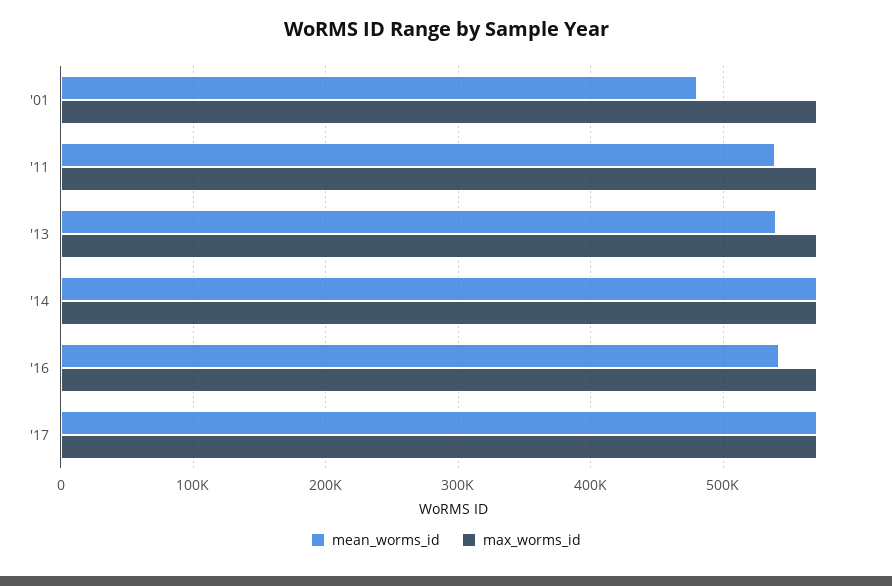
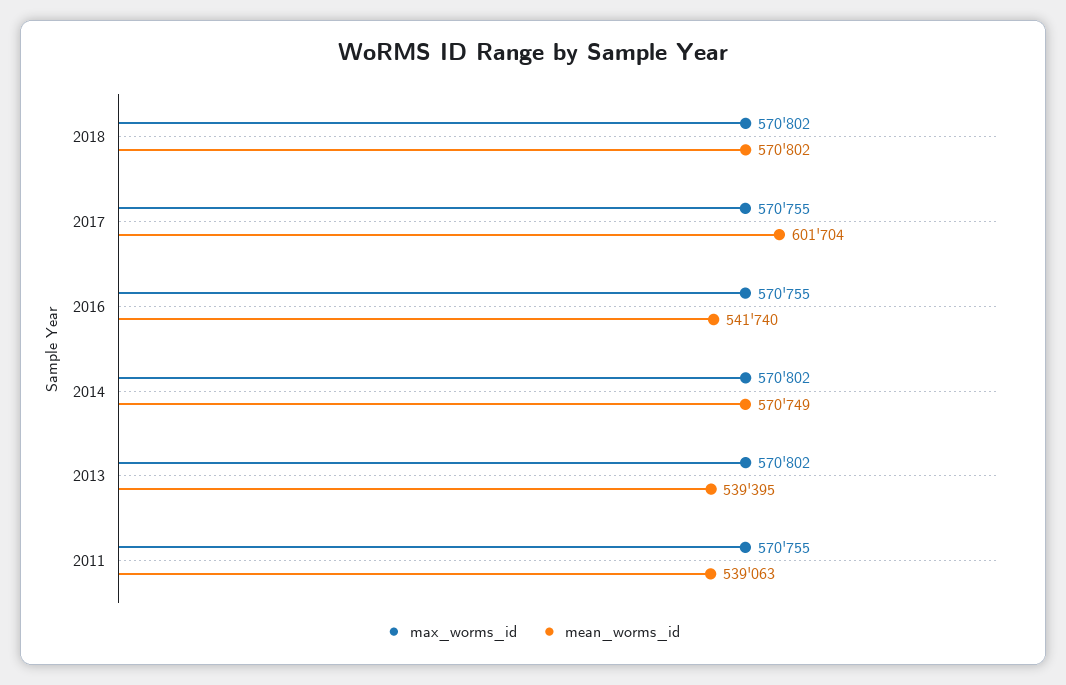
mean_worms_id, '01: 480000 -> none
max_worms_id, '01: 570000 -> none
mean_worms_id, '17: 570000 -> 601704
max_worms_id, 2018: none -> 570802
mean_worms_id, 2018: none -> 570802

